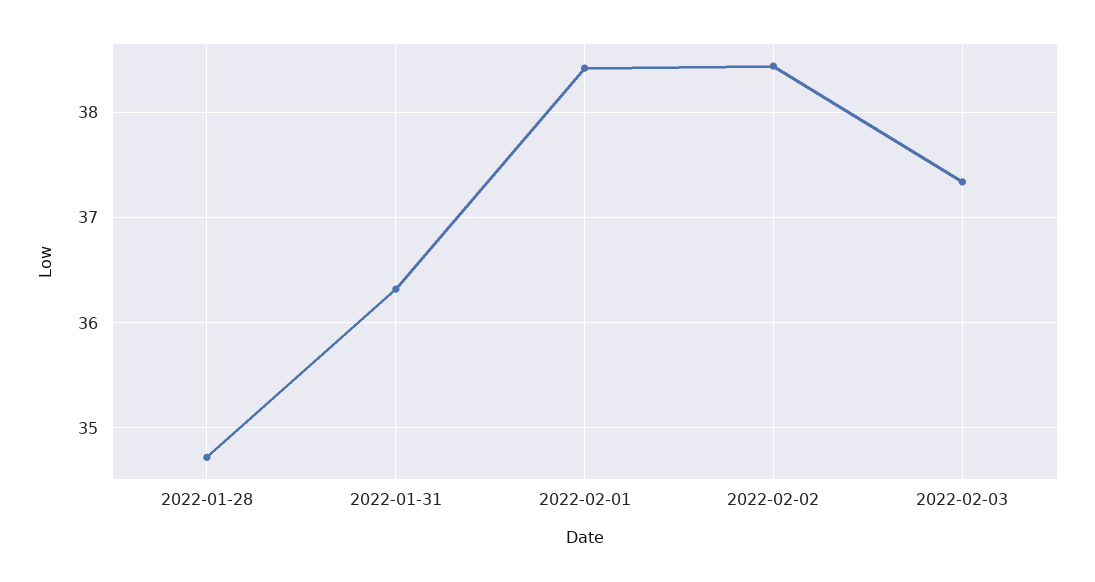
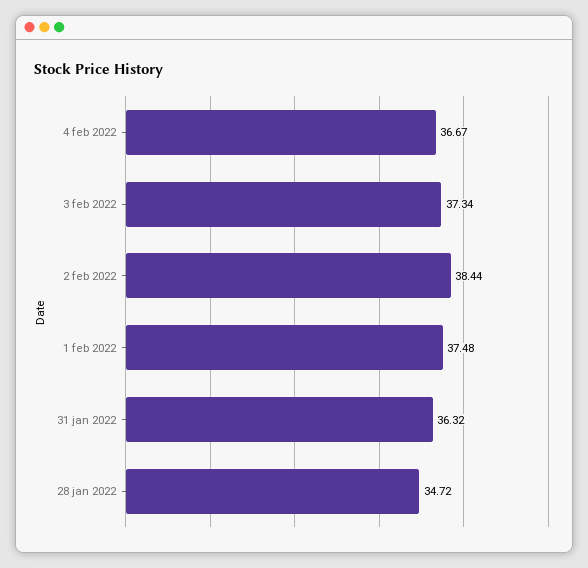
2022-02-01: 38.4 -> 37.48
4 feb 2022: none -> 36.67

